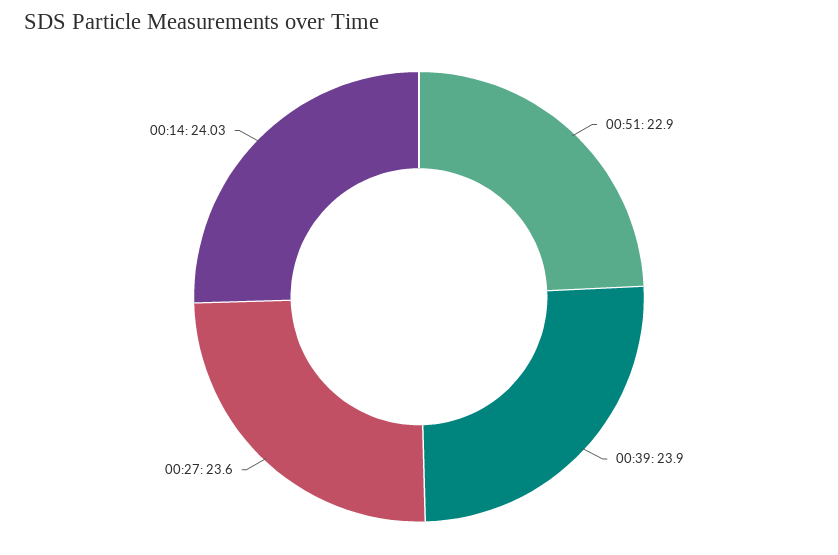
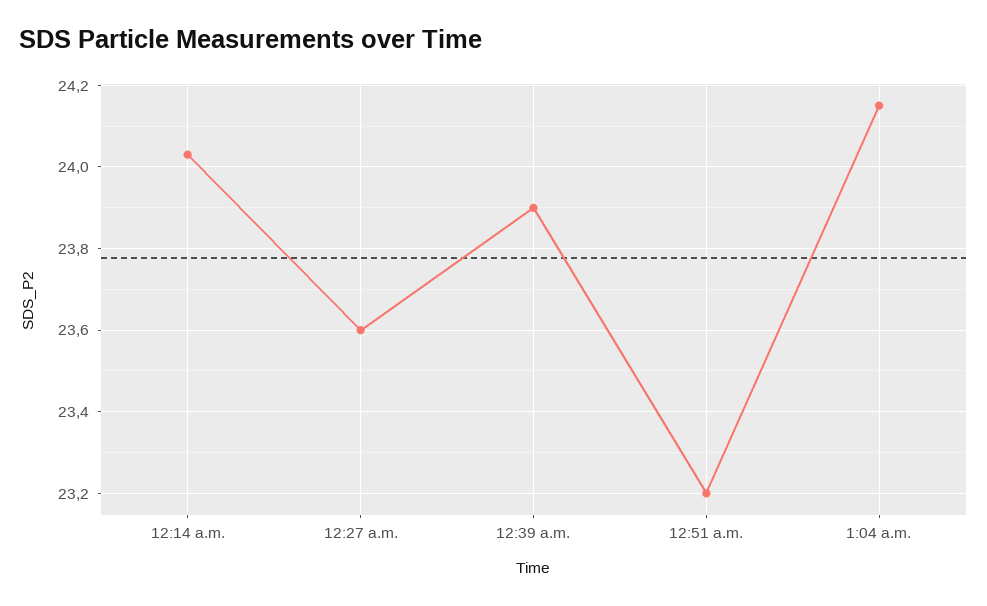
00:51: 22.9 -> 23.2
1:04 a.m.: none -> 24.15

